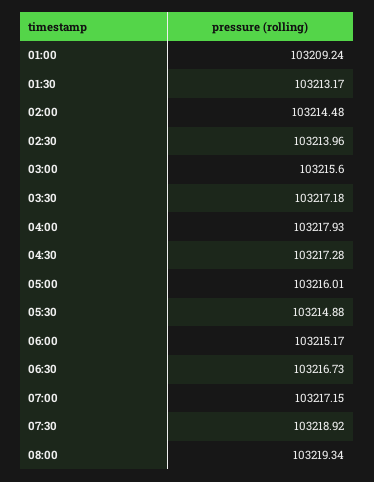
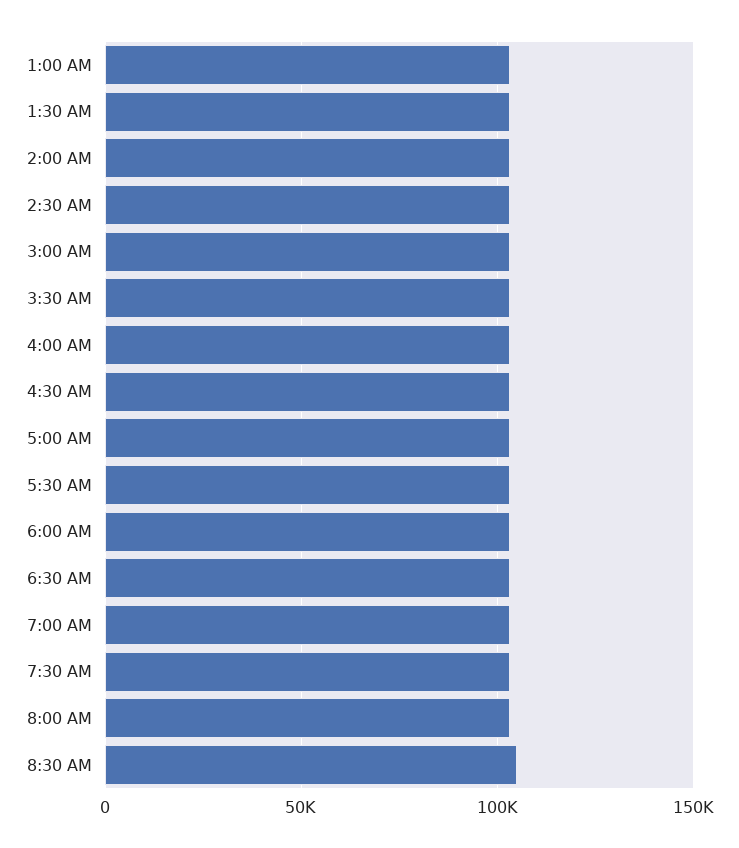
8:30 AM: none -> 105000

